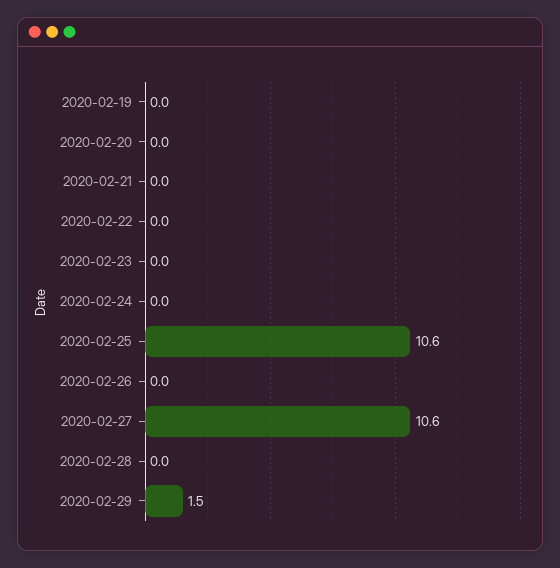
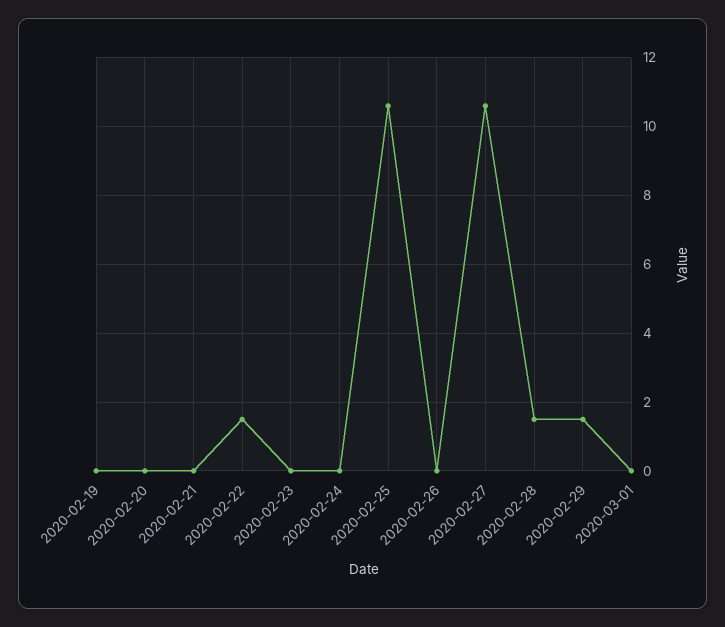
2020-02-22: 0 -> 1.5
2020-02-28: 0 -> 1.5
2020-03-01: none -> 0

